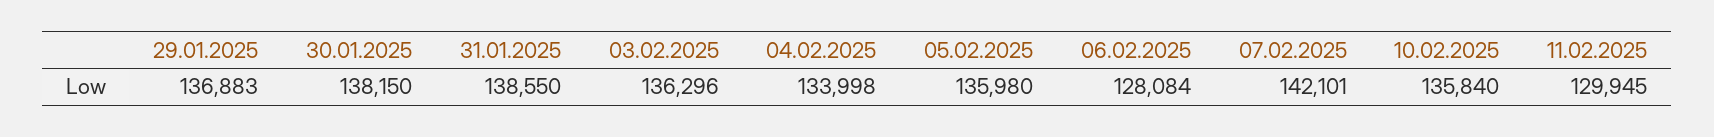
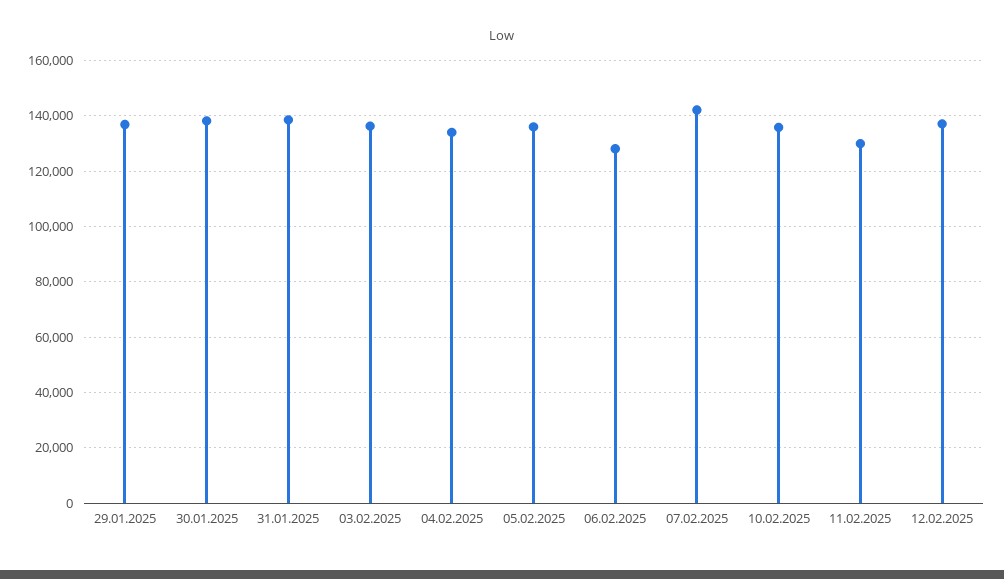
12.02.2025: none -> 137500

